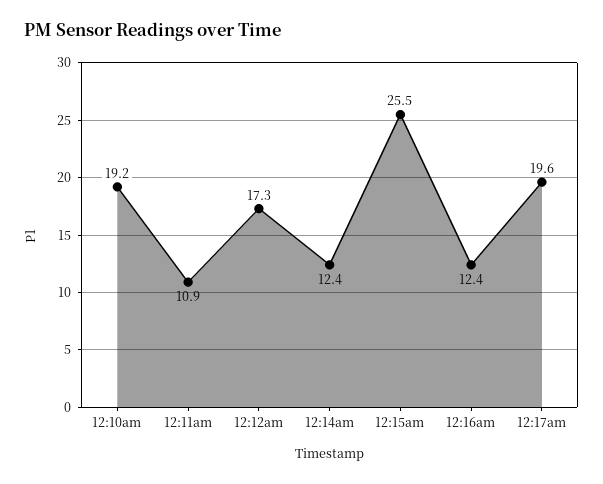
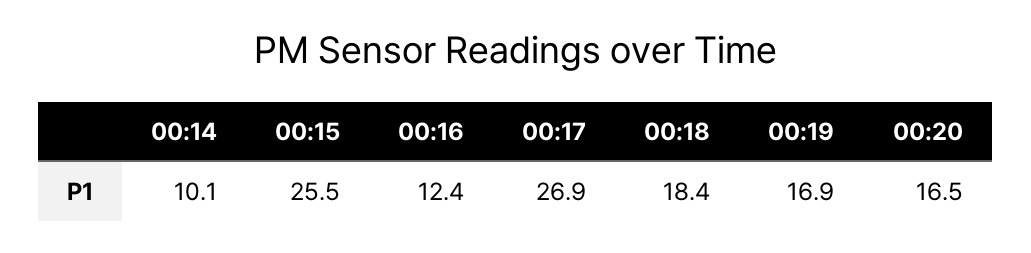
12:10am: 19.2 -> none
12:11am: 10.9 -> none
12:12am: 17.3 -> none
12:14am: 12.4 -> 10.1
12:17am: 19.6 -> 26.9
00:18: none -> 18.4
00:19: none -> 16.9
00:20: none -> 16.5

